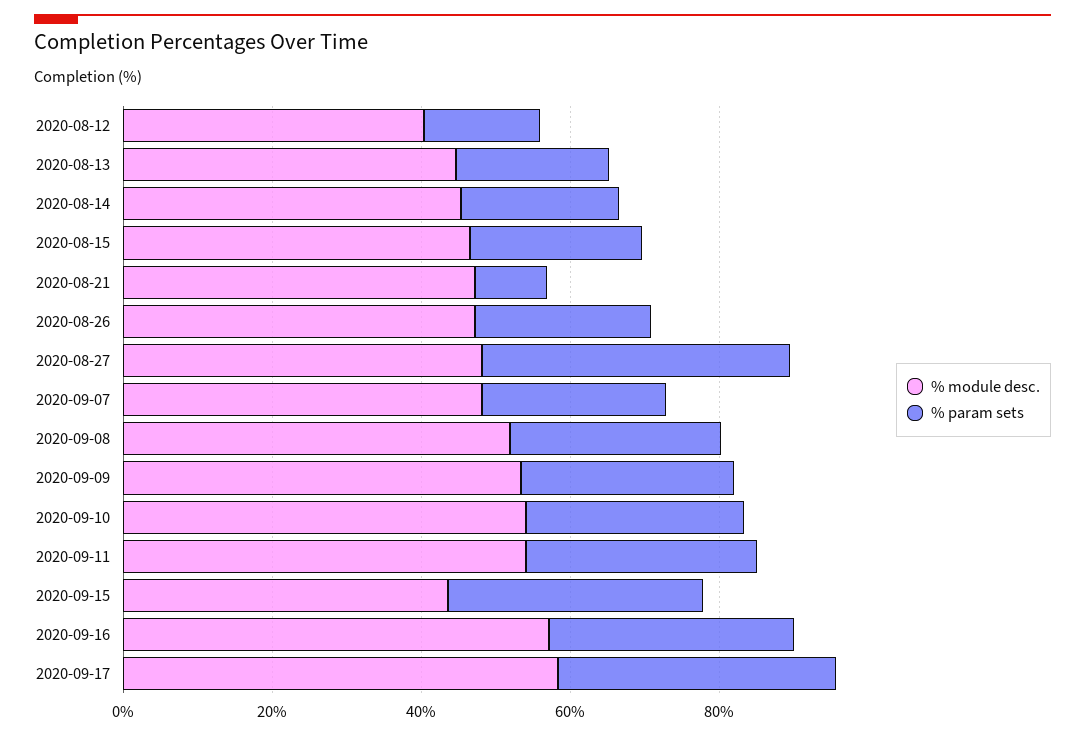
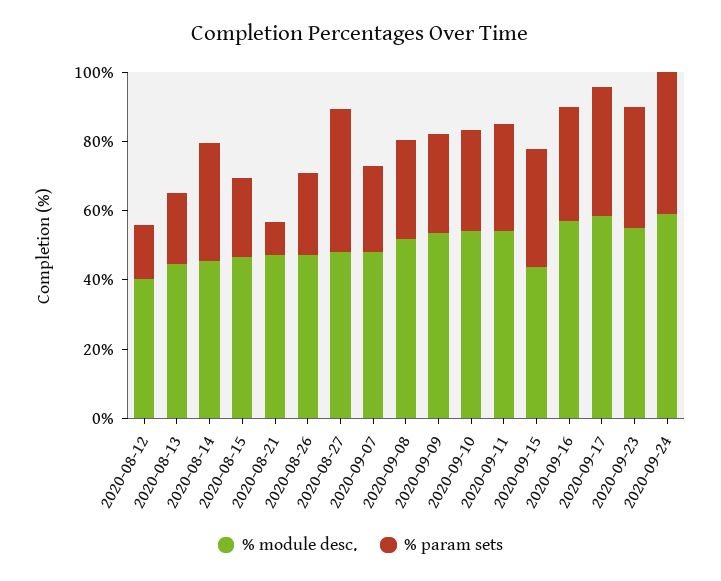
% param sets, 2020-08-14: 20 -> 35
% module desc., 2020-09-23: none -> 55
% param sets, 2020-09-23: none -> 35
% module desc., 2020-09-24: none -> 60
% param sets, 2020-09-24: none -> 40

